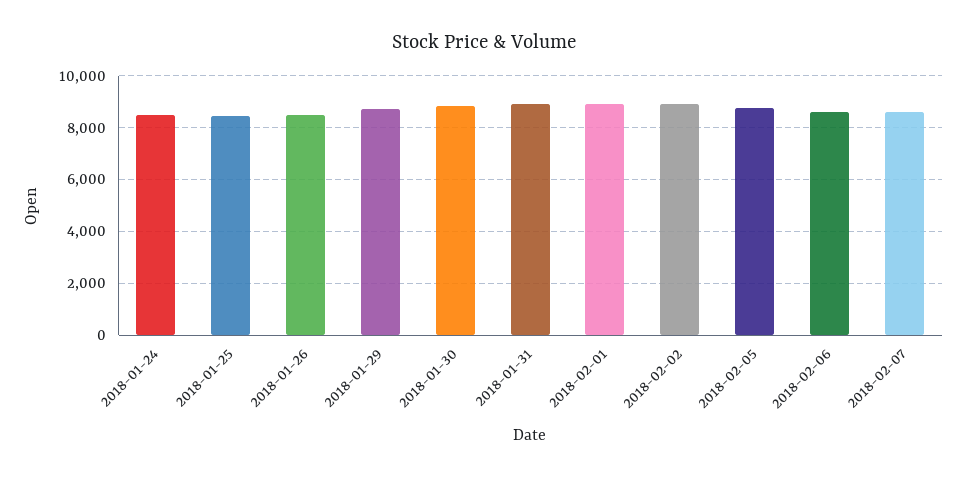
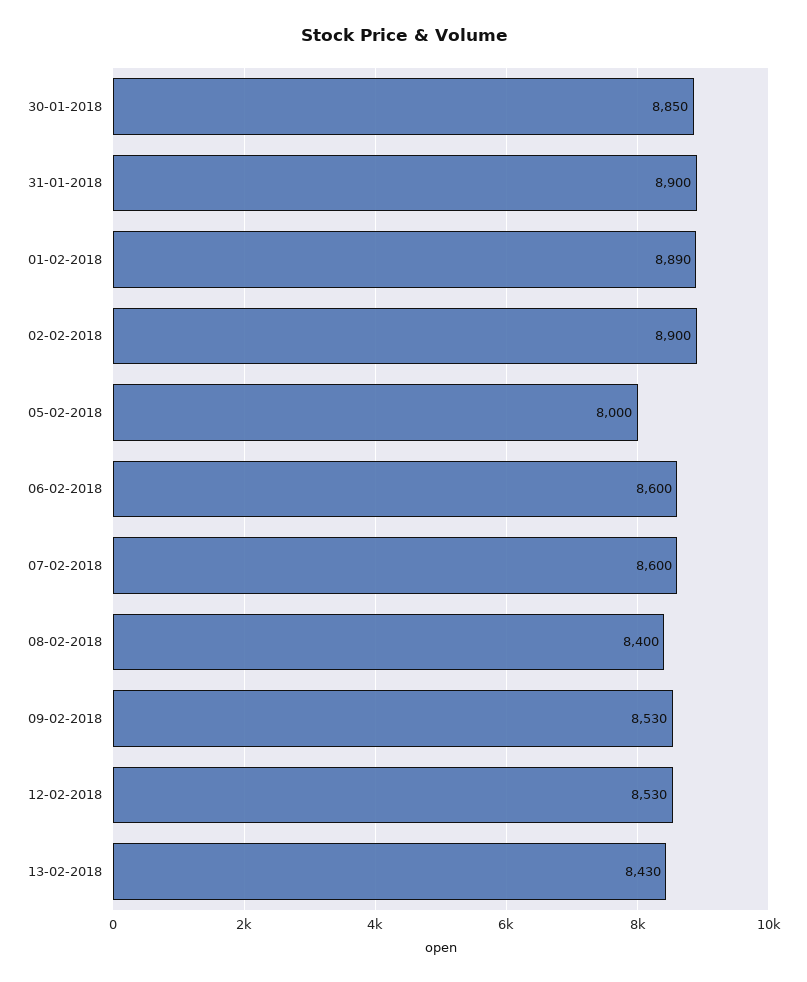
2018-01-24: 8500 -> none
2018-01-25: 8500 -> none
2018-01-26: 8500 -> none
2018-01-29: 8750 -> none
2018-02-05: 8750 -> 8000
08-02-2018: none -> 8400
09-02-2018: none -> 8530
12-02-2018: none -> 8530
13-02-2018: none -> 8430

